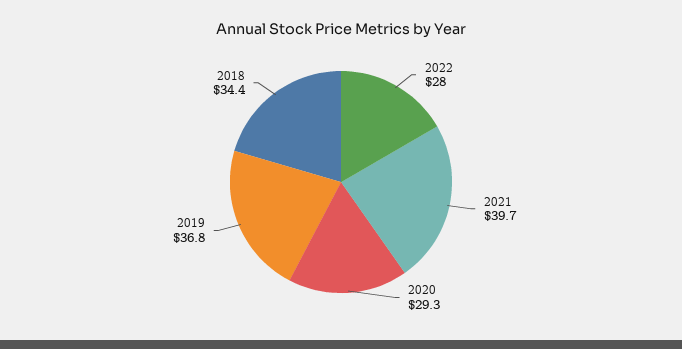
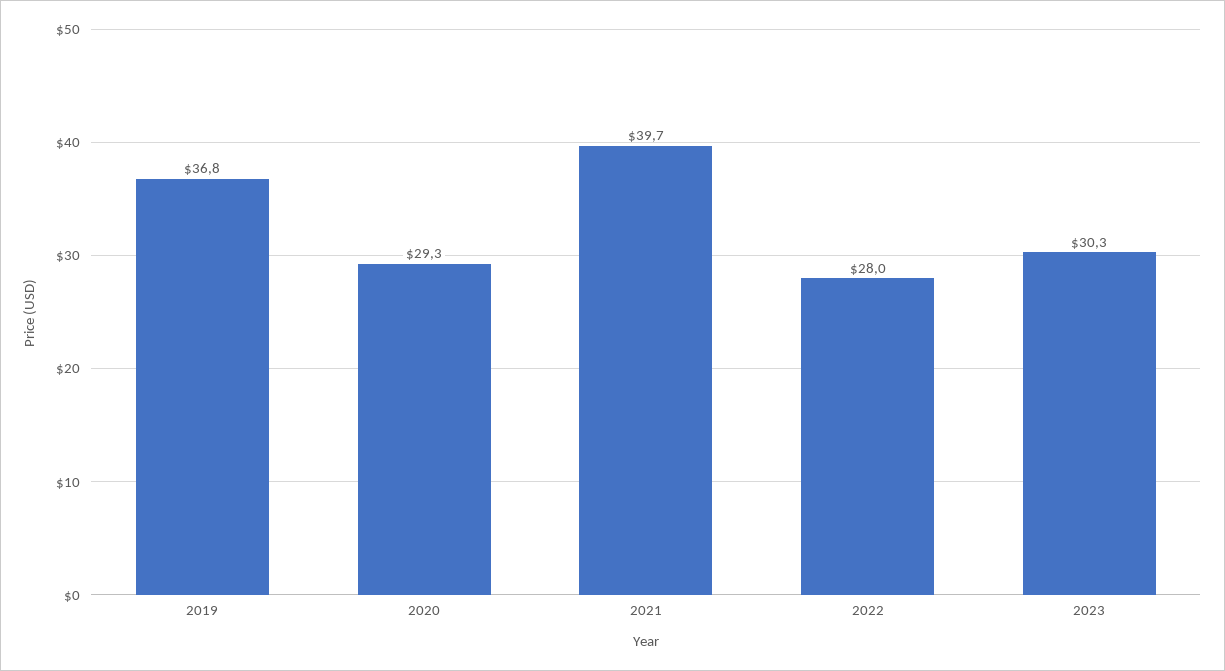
2018: 34.4 -> none
2023: none -> 30.3

